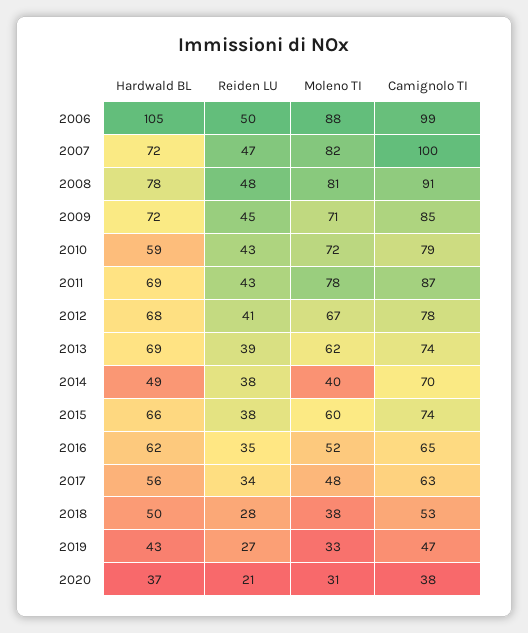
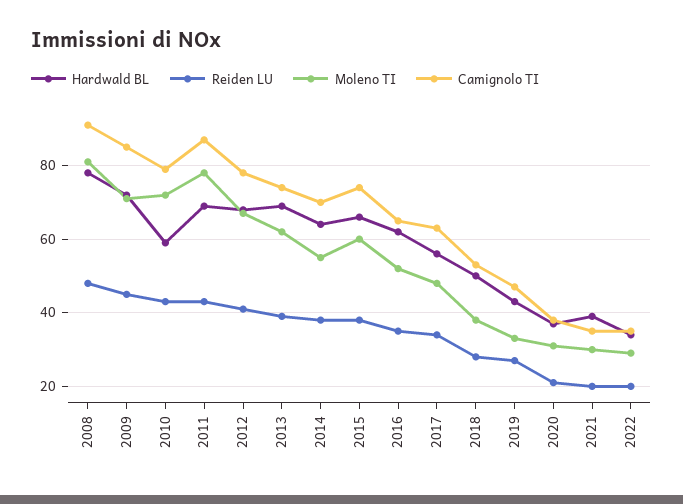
Hardwald BL, 2006: 105 -> none
Reiden LU, 2006: 50 -> none
Moleno TI, 2006: 88 -> none
Camignolo TI, 2006: 99 -> none
Hardwald BL, 2007: 72 -> none
Reiden LU, 2007: 47 -> none
Moleno TI, 2007: 82 -> none
Camignolo TI, 2007: 100 -> none
Hardwald BL, 2014: 49 -> 65
Moleno TI, 2014: 40 -> 55
Hardwald BL, 2021: none -> 40
Reiden LU, 2021: none -> 20
Moleno TI, 2021: none -> 30
Camignolo TI, 2021: none -> 35
Hardwald BL, 2022: none -> 35
Reiden LU, 2022: none -> 20
Moleno TI, 2022: none -> 30
Camignolo TI, 2022: none -> 35

